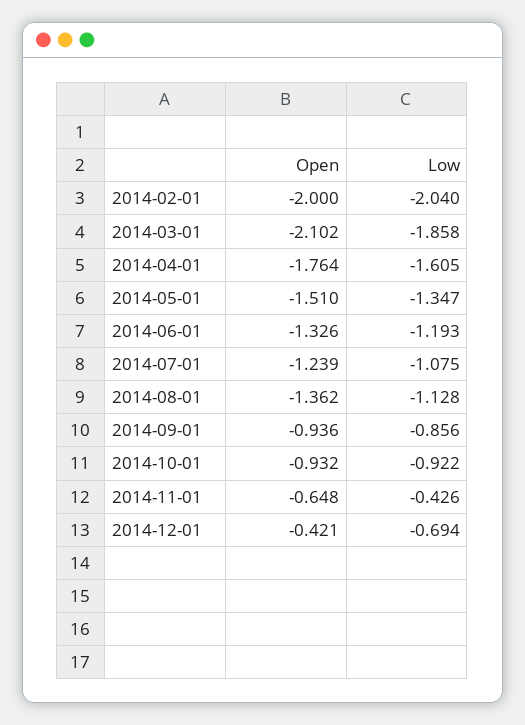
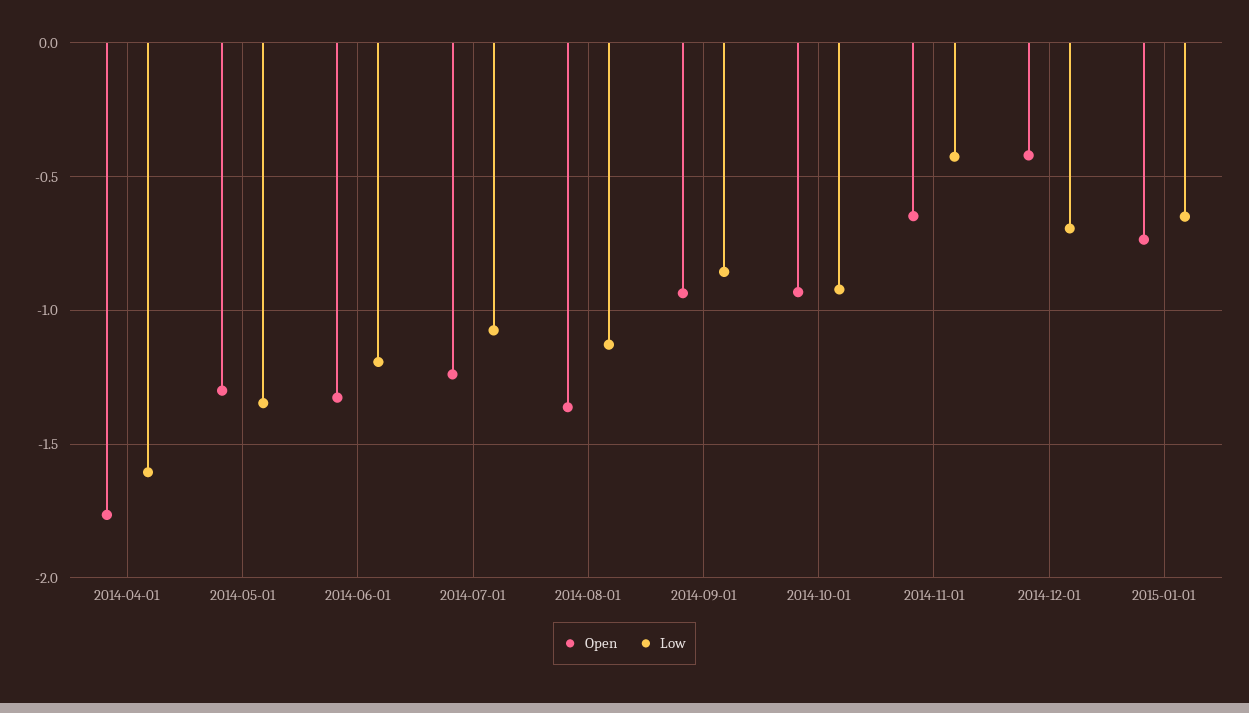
Open, 2014-02-01: -2 -> none
Low, 2014-02-01: -2.04 -> none
Open, 2014-03-01: -2.102 -> none
Low, 2014-03-01: -1.858 -> none
Open, 2014-05-01: -1.51 -> -1.3
Open, 2015-01-01: none -> -0.75
Low, 2015-01-01: none -> -0.65

